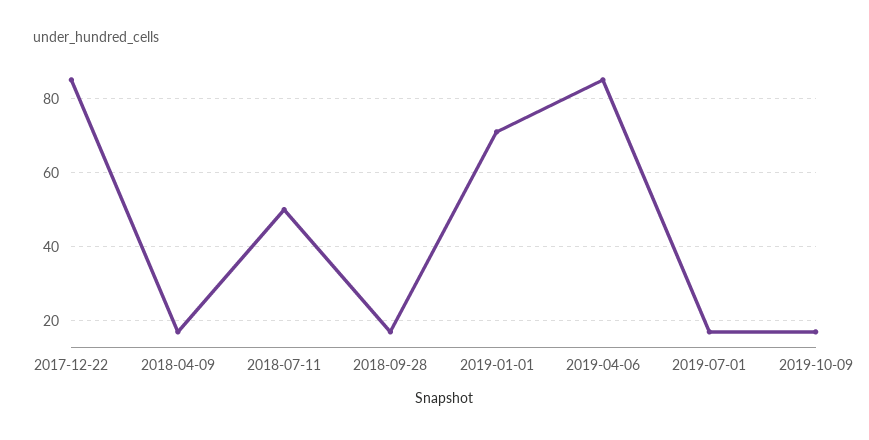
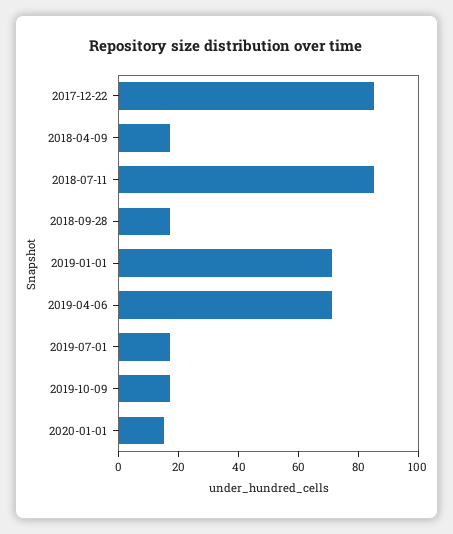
2018-07-11: 50 -> 85
2019-04-06: 85 -> 70
2020-01-01: none -> 15

